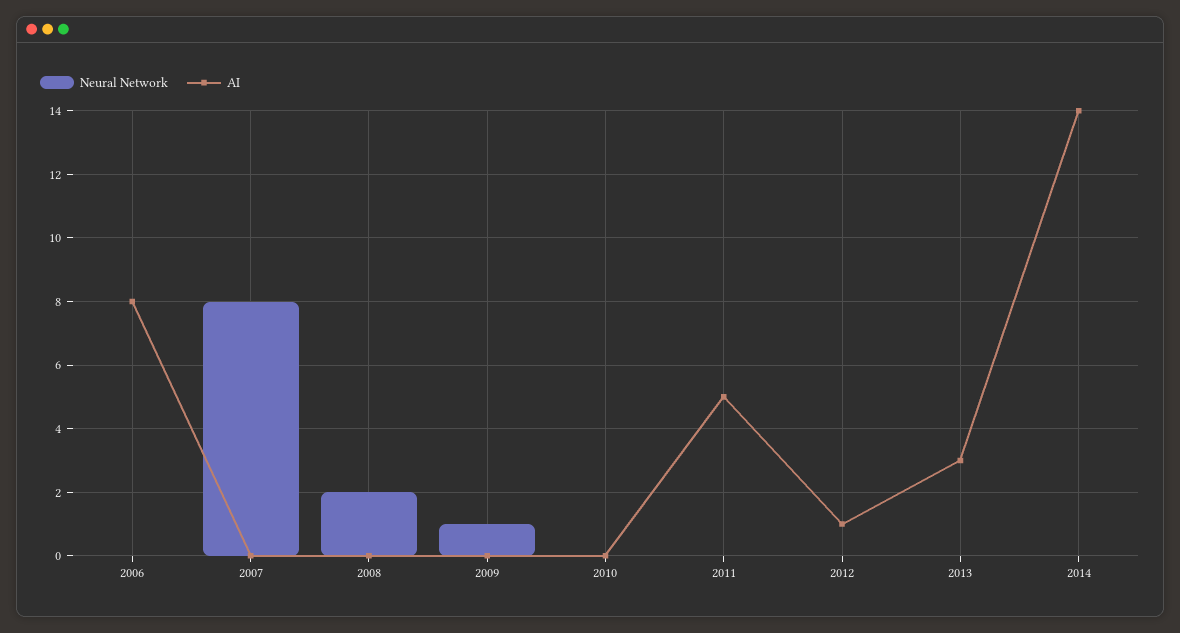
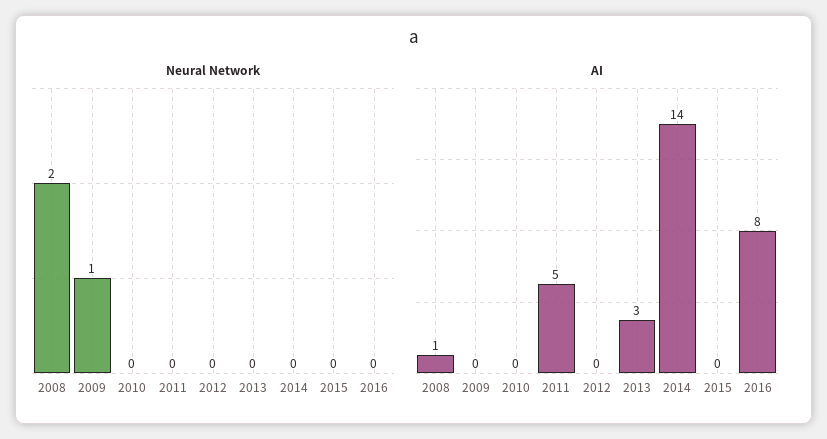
Neural Network, 2006: 0 -> none
AI, 2006: 8 -> none
Neural Network, 2007: 8 -> none
AI, 2007: 0 -> none
AI, 2008: 0 -> 1
AI, 2012: 1 -> 0
Neural Network, 2015: none -> 0
Neural Network, 2016: none -> 0
AI, 2015: none -> 0
AI, 2016: none -> 8

